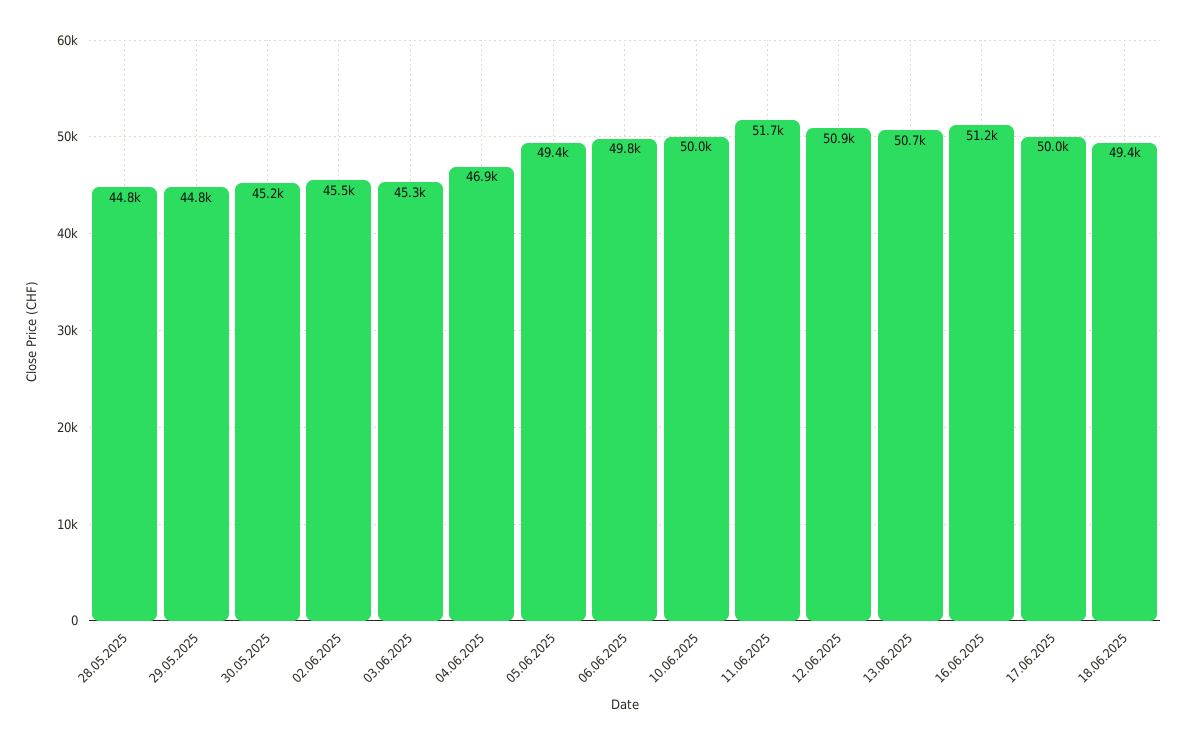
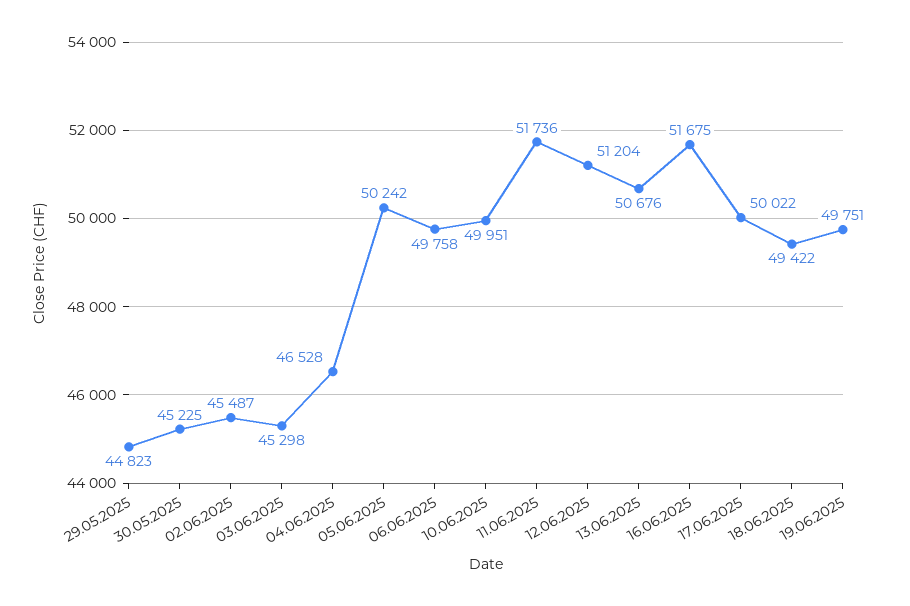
28.05.2025: 44800 -> none
04.06.2025: 46900 -> 46528
05.06.2025: 49400 -> 50242
12.06.2025: 50900 -> 51204
16.06.2025: 51200 -> 51675
19.06.2025: none -> 49751

